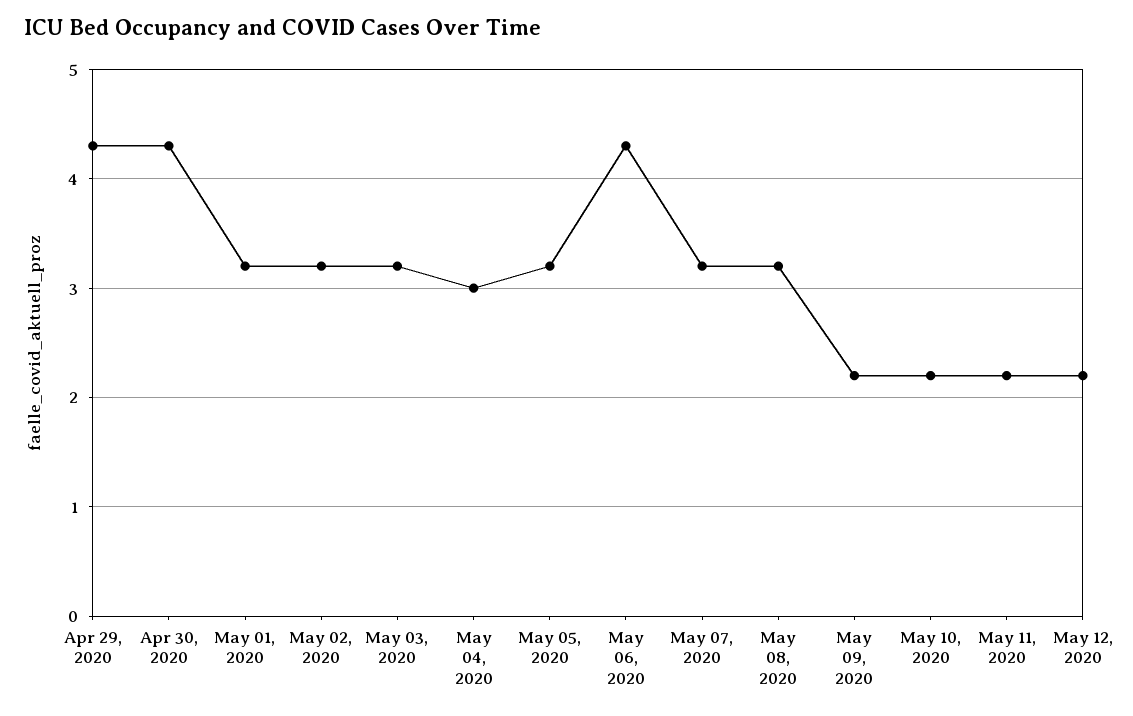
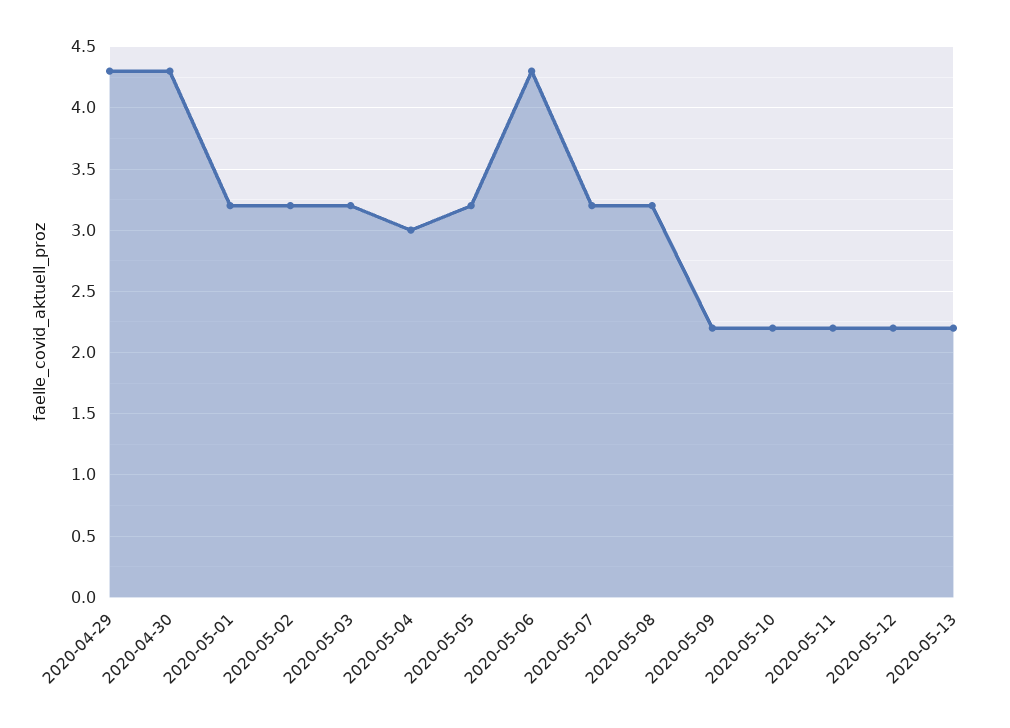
2020-05-13: none -> 2.2

